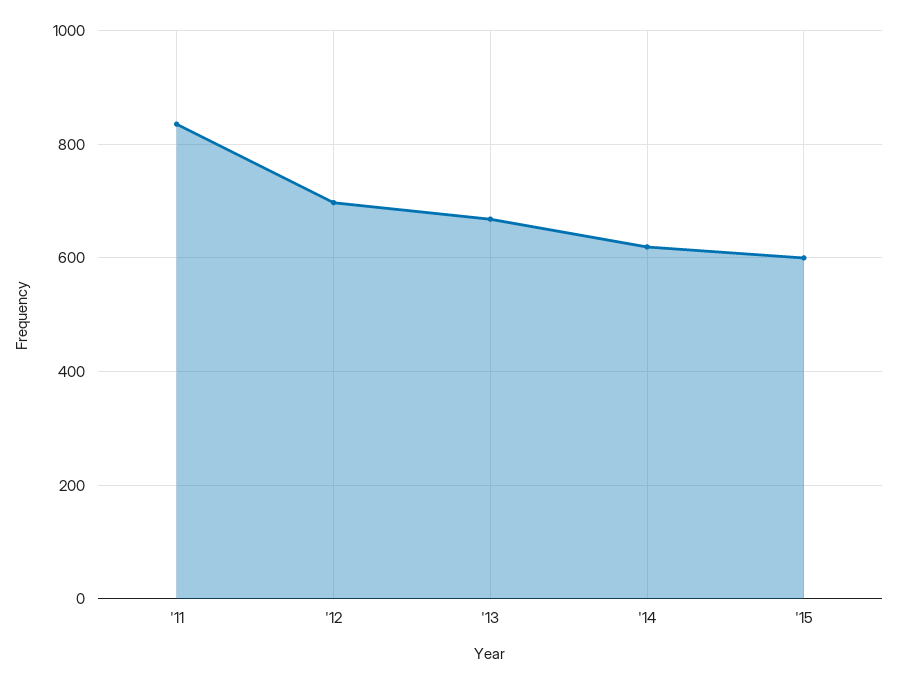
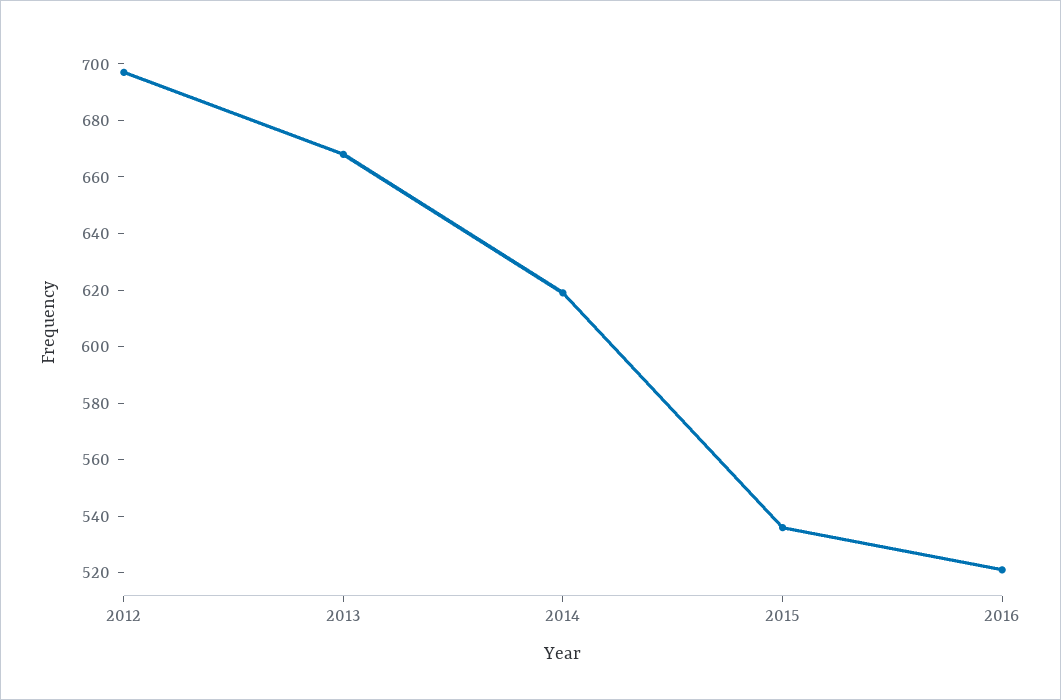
'11: 840 -> none
'15: 600 -> 535
2016: none -> 520

